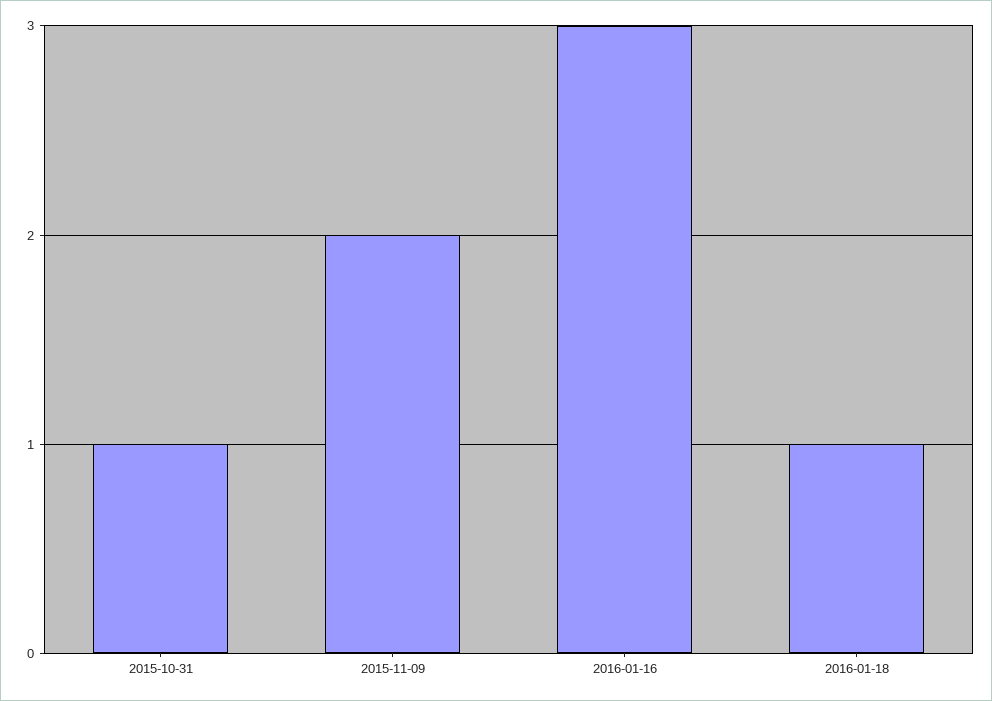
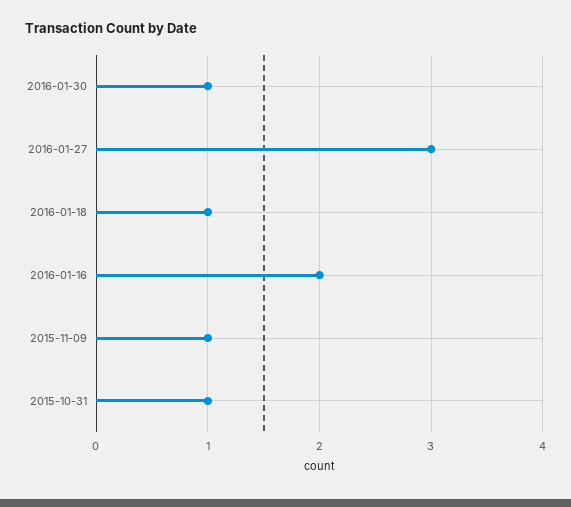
2015-11-09: 2 -> 1
2016-01-16: 3 -> 2
2016-01-30: none -> 1
2016-01-27: none -> 3

